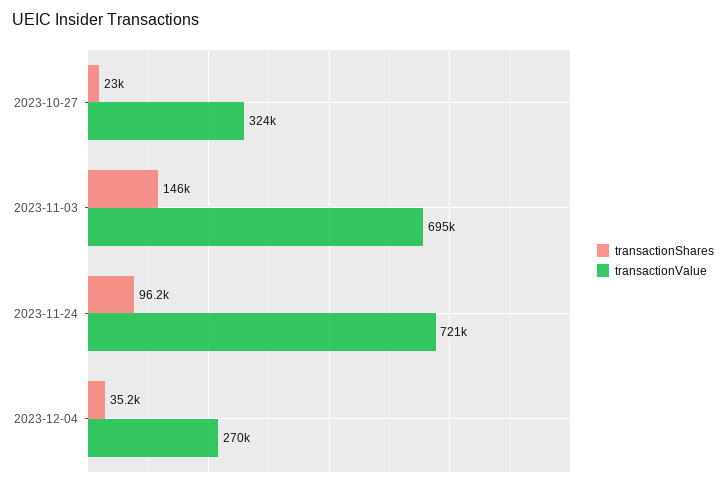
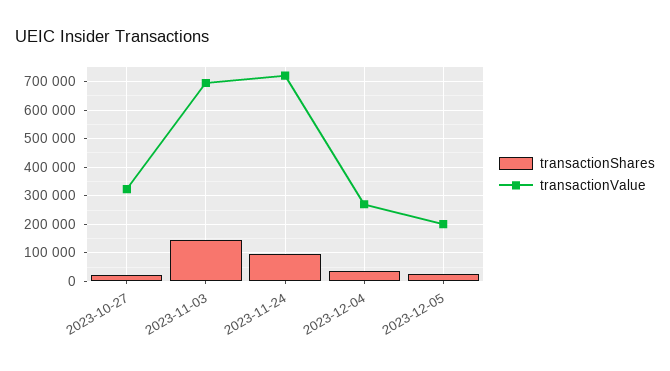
transactionShares, 2023-12-05: none -> 25000
transactionValue, 2023-12-05: none -> 200000

